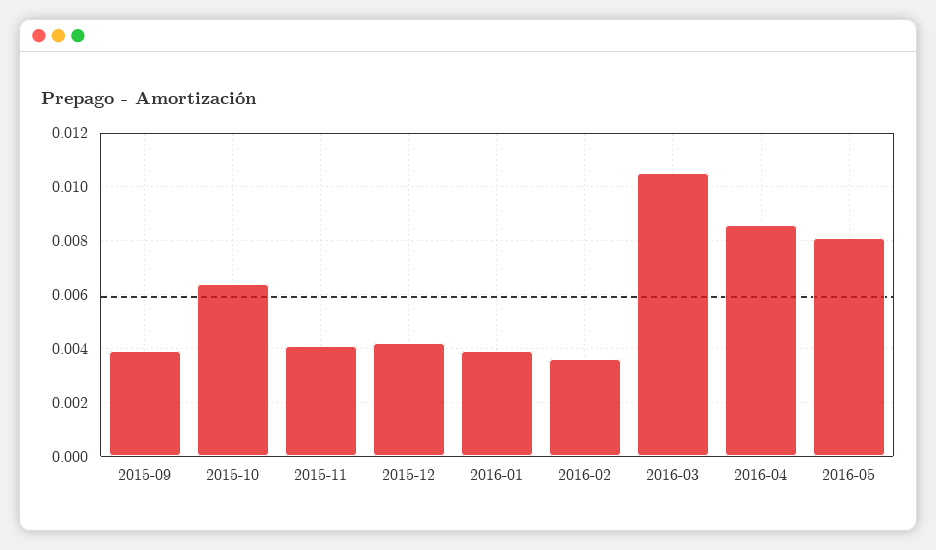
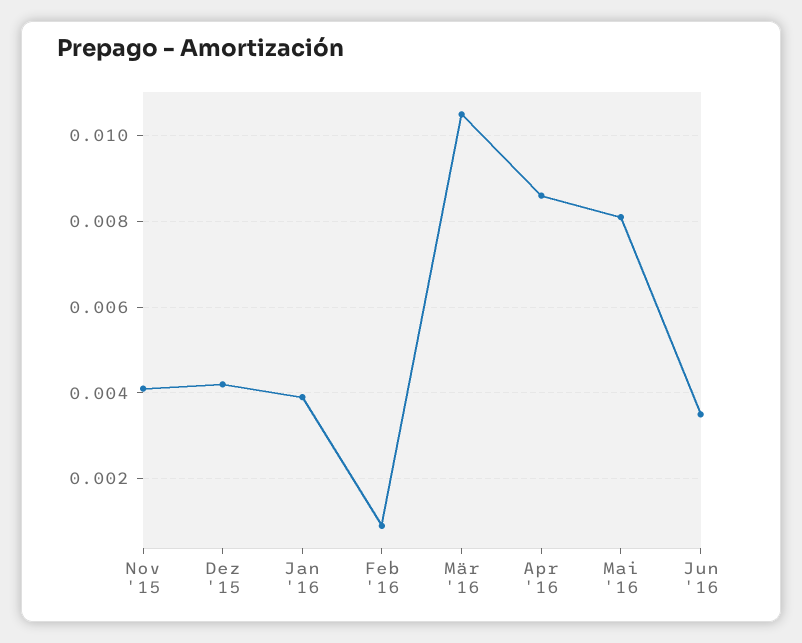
2015-09: 0.004 -> none
2015-10: 0.0065 -> none
2016-02: 0.0035 -> 0.001
Jun '16: none -> 0.0035

